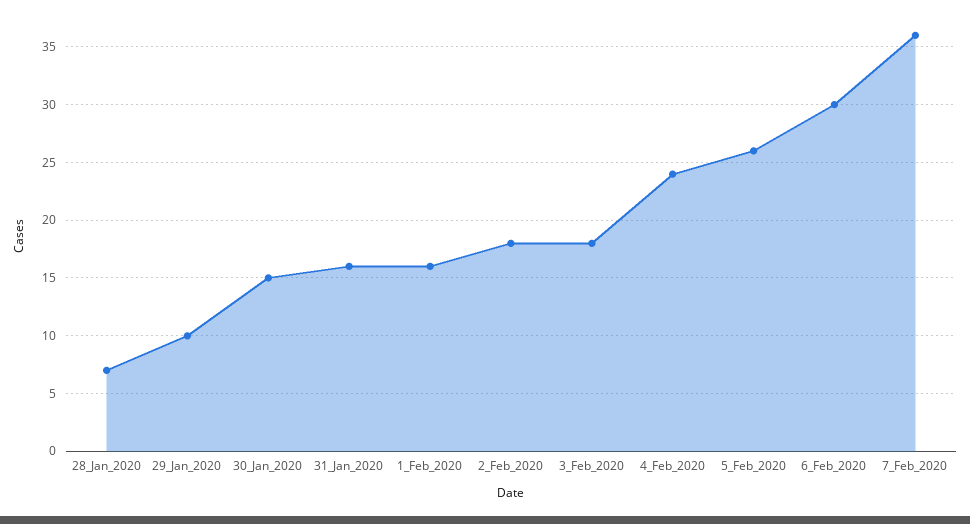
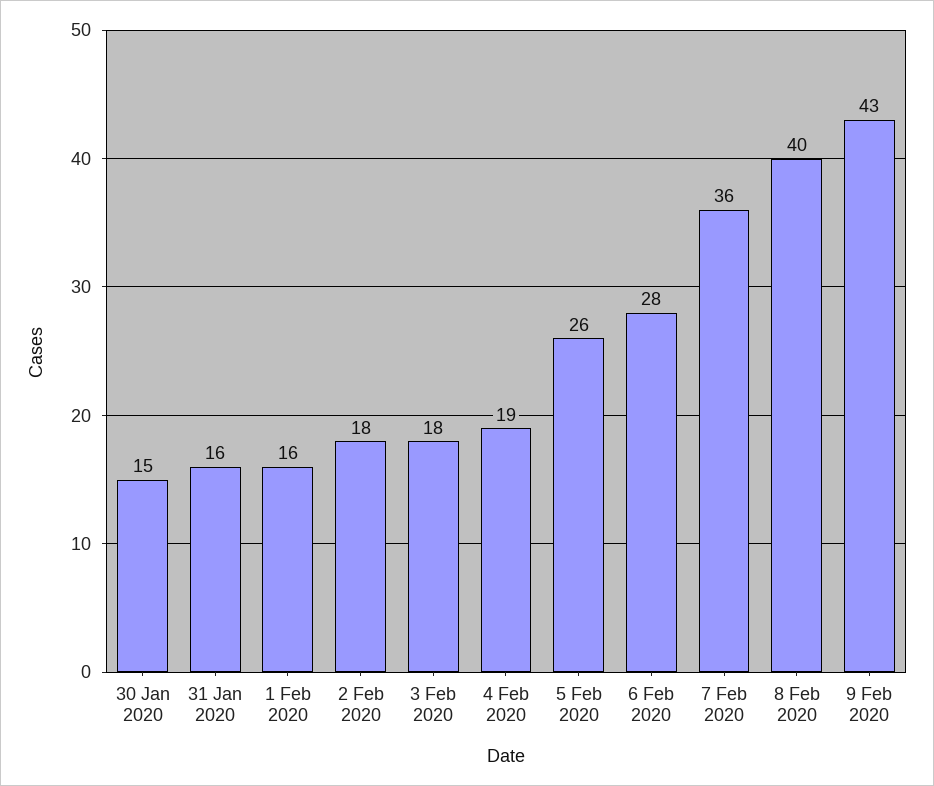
28_Jan_2020: 7 -> none
29_Jan_2020: 10 -> none
4_Feb_2020: 24 -> 19
6_Feb_2020: 30 -> 28
8 Feb 2020: none -> 40
9 Feb 2020: none -> 43

